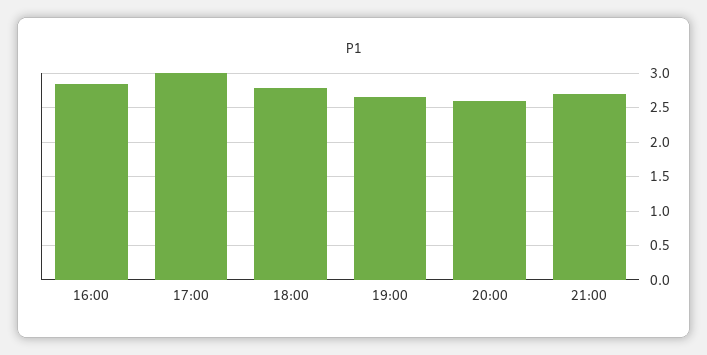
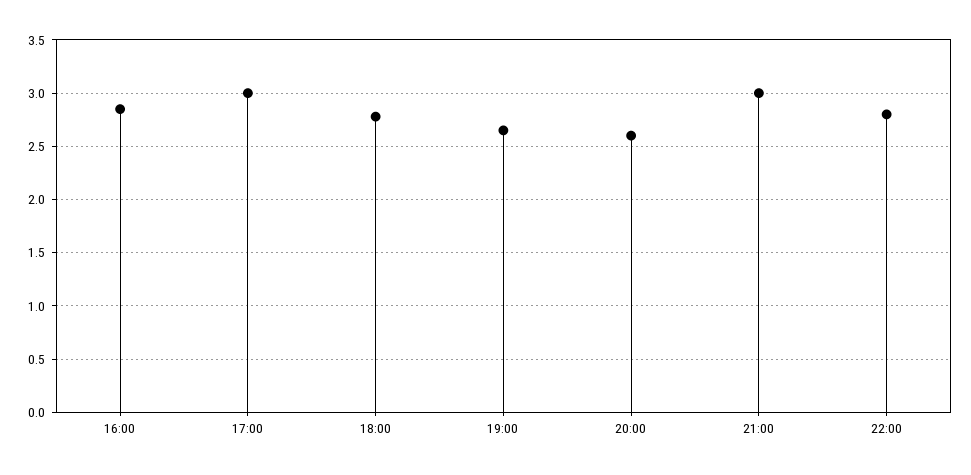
21:00: 2.7 -> 3
22:00: none -> 2.8

